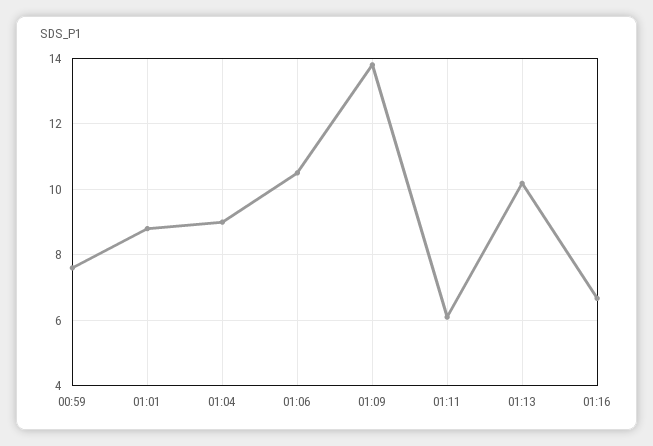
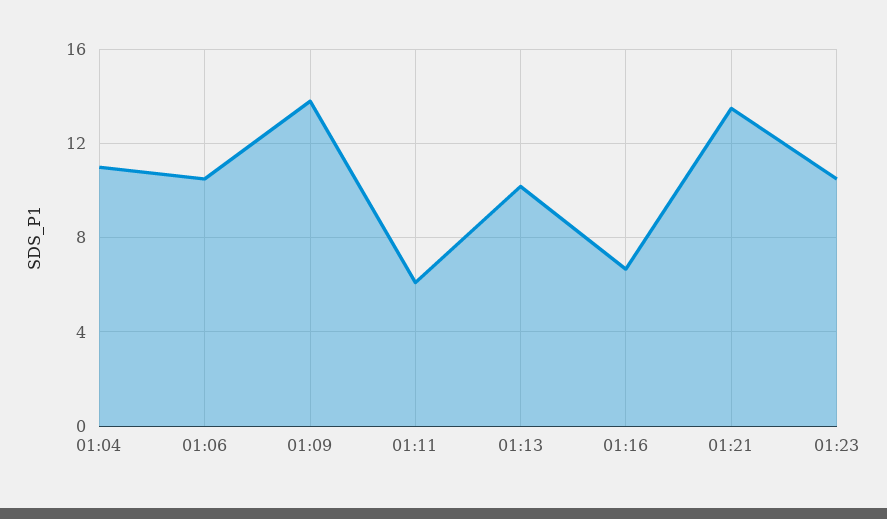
00:59: 7.6 -> none
01:01: 8.8 -> none
01:04: 9 -> 11
01:21: none -> 13.5
01:23: none -> 10.5

